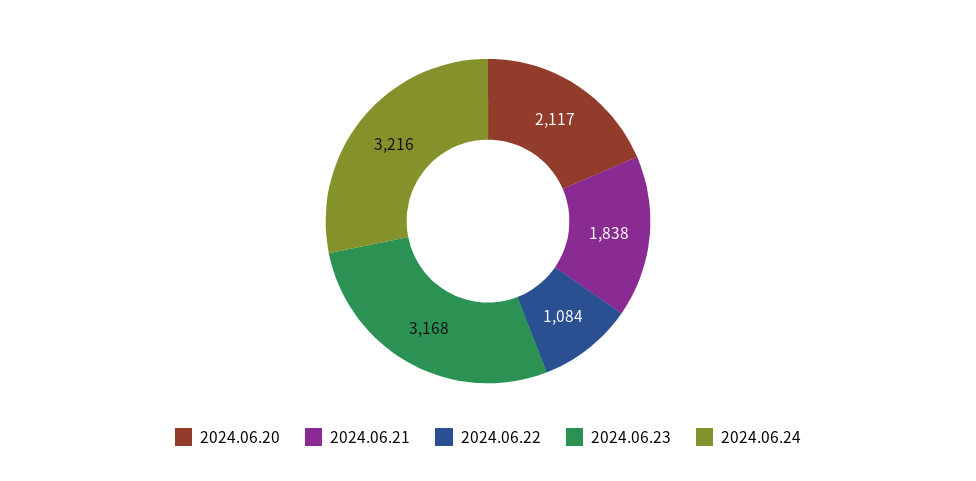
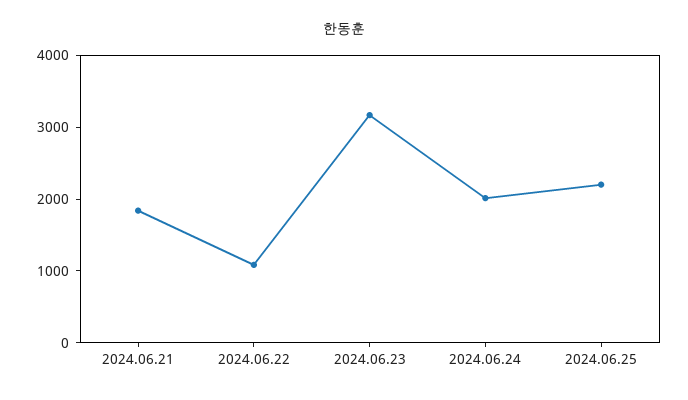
2024.06.20: 2117 -> none
2024.06.24: 3216 -> 2000
2024.06.25: none -> 2200

